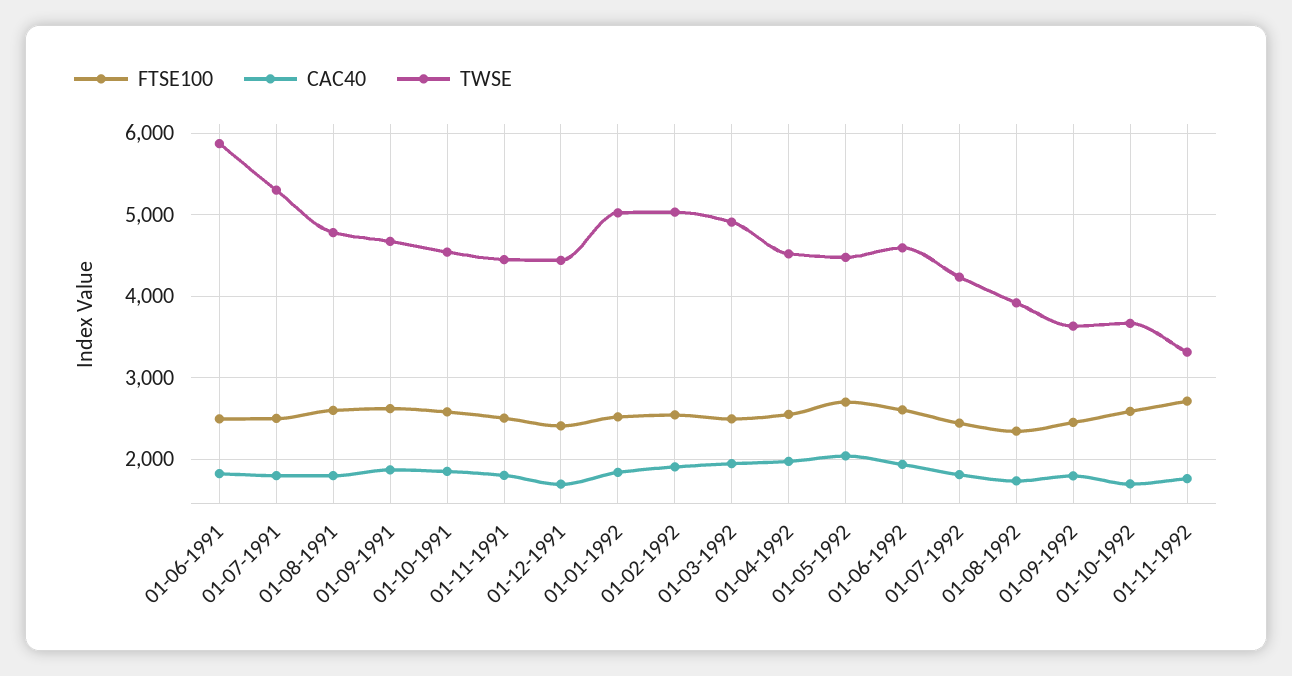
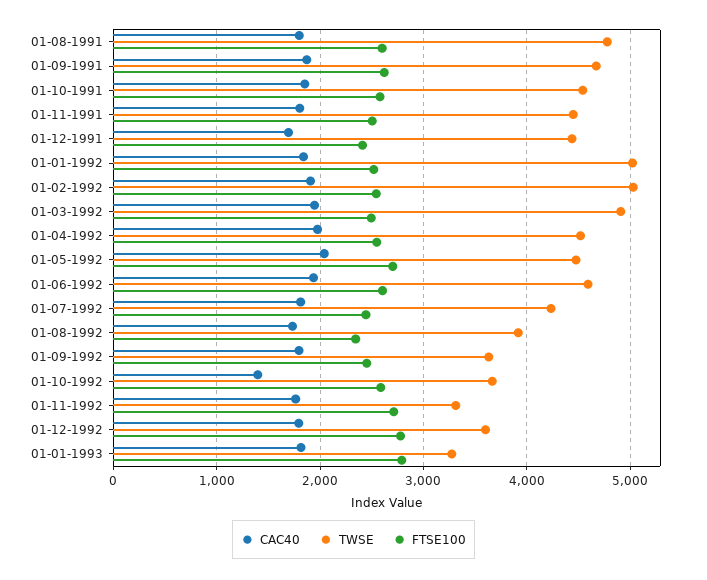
FTSE100, 01-06-1991: 2500 -> none
CAC40, 01-06-1991: 1800 -> none
TWSE, 01-06-1991: 5900 -> none
FTSE100, 01-07-1991: 2500 -> none
CAC40, 01-07-1991: 1800 -> none
TWSE, 01-07-1991: 5300 -> none
CAC40, 01-10-1992: 1700 -> 1400
CAC40, 01-12-1992: none -> 1800
TWSE, 01-12-1992: none -> 3600
FTSE100, 01-12-1992: none -> 2800
CAC40, 01-01-1993: none -> 1800
TWSE, 01-01-1993: none -> 3300
FTSE100, 01-01-1993: none -> 2800

